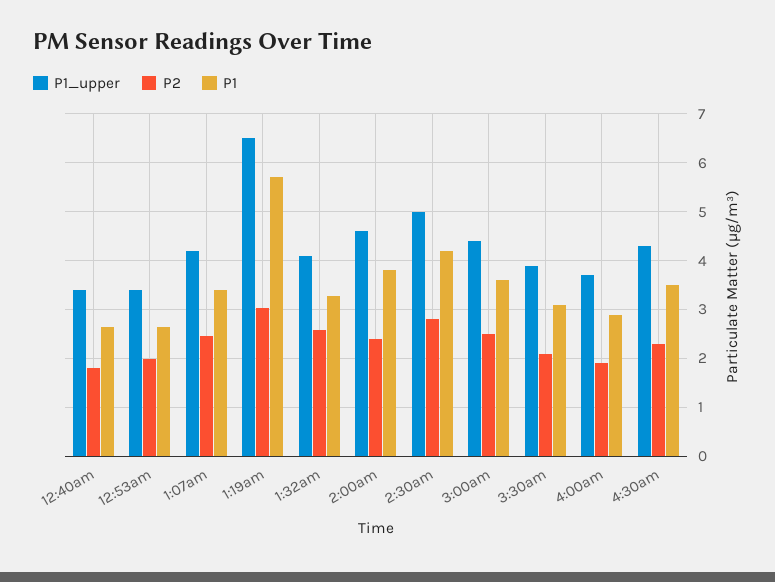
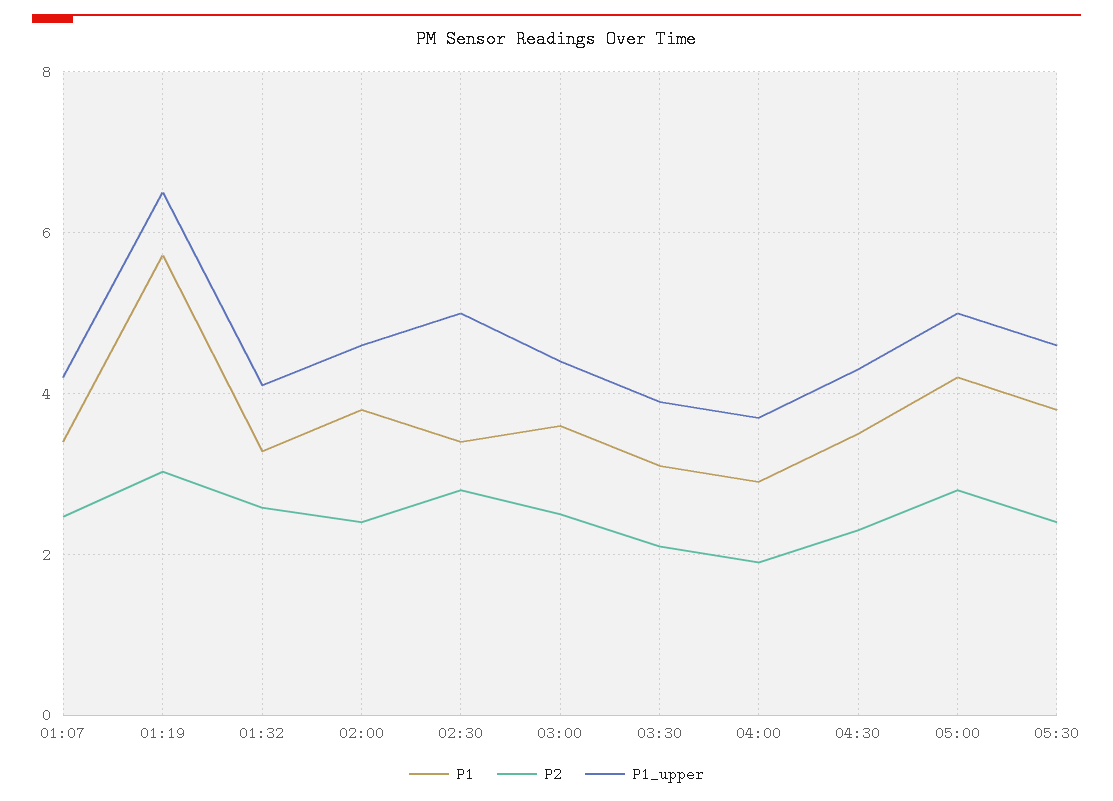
P1_upper, 12:40am: 3.4 -> none
P2, 12:40am: 1.8 -> none
P1, 12:40am: 2.6 -> none
P1_upper, 12:53am: 3.4 -> none
P2, 12:53am: 2 -> none
P1, 12:53am: 2.6 -> none
P1, 2:30am: 4.2 -> 3.4
P1, 05:00: none -> 4.2
P2, 05:00: none -> 2.8
P1_upper, 05:00: none -> 5
P1, 05:30: none -> 3.8
P2, 05:30: none -> 2.4
P1_upper, 05:30: none -> 4.6

